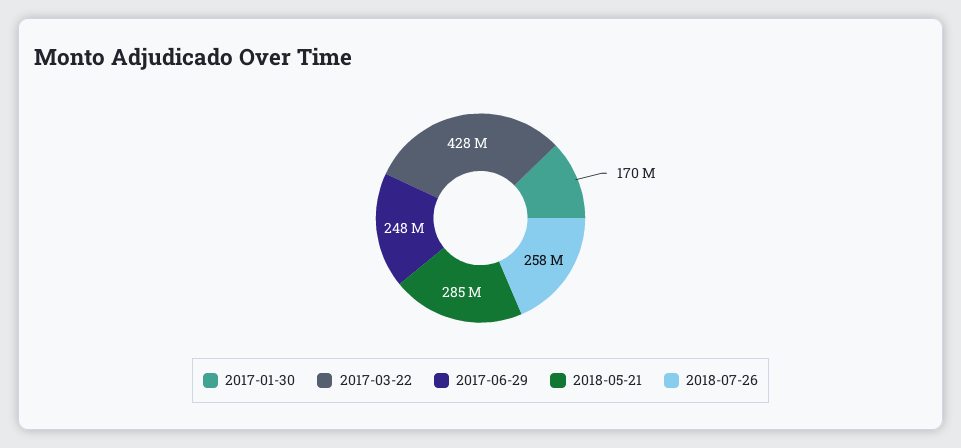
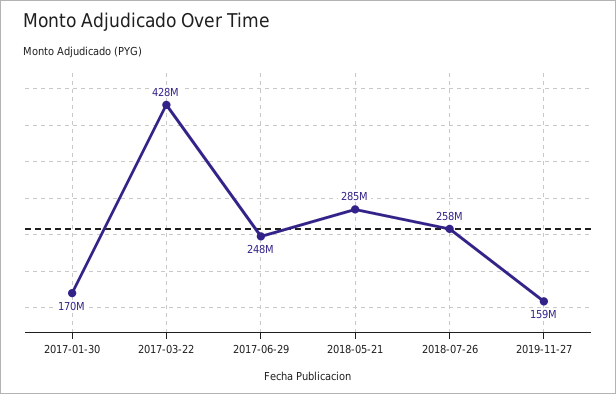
2019-11-27: none -> 159000000

